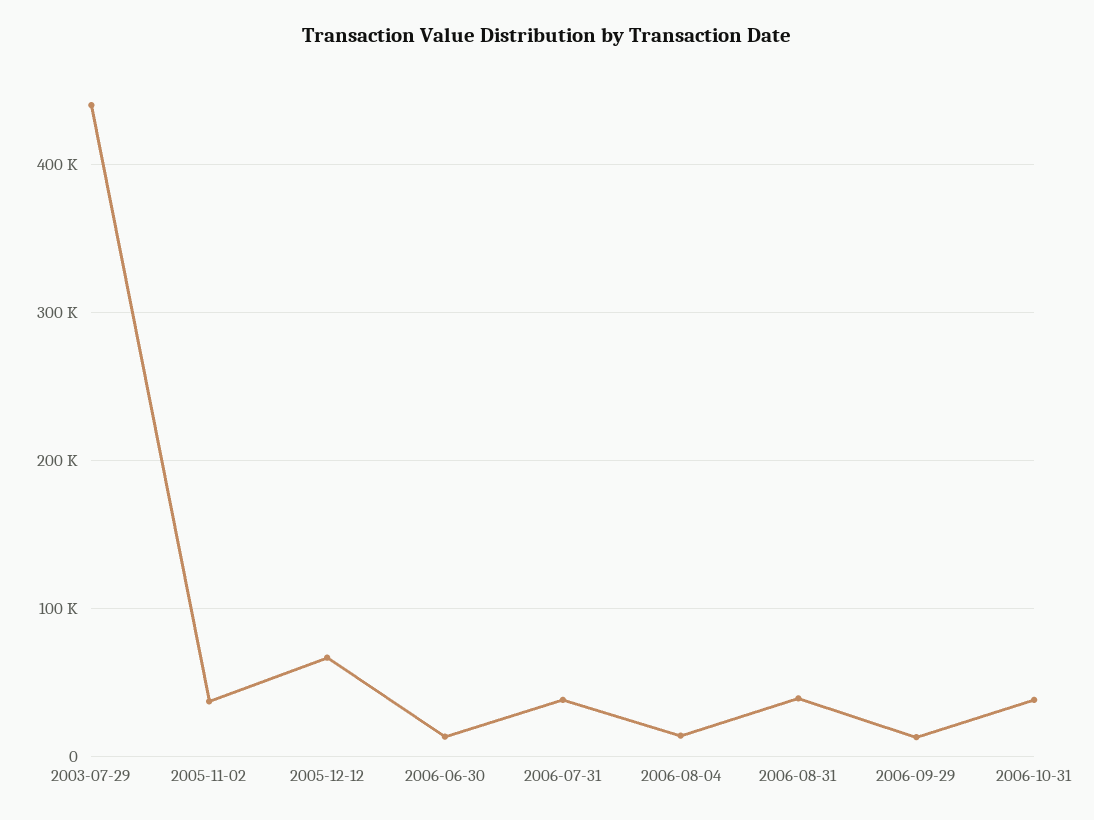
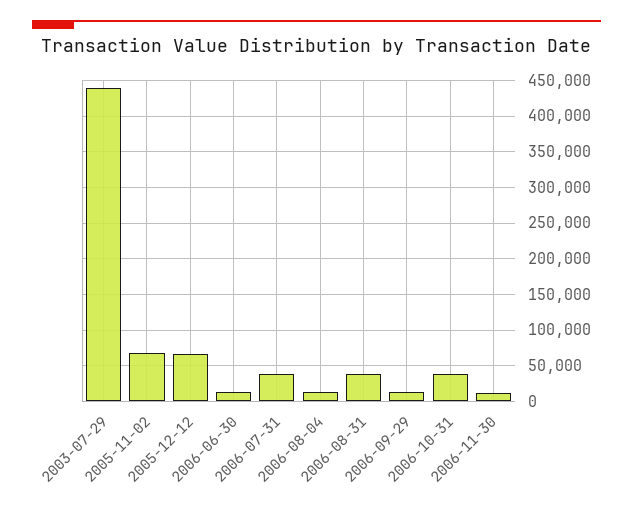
2005-11-02: 40000 -> 70000
2006-11-30: none -> 10000

